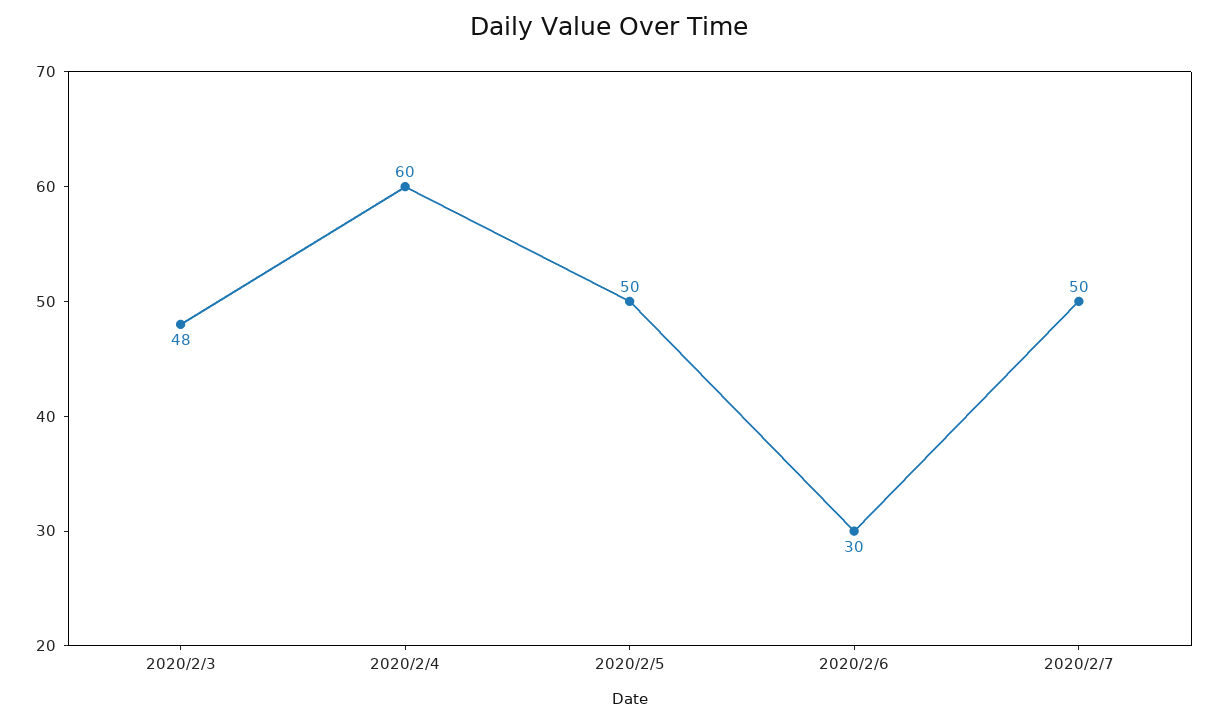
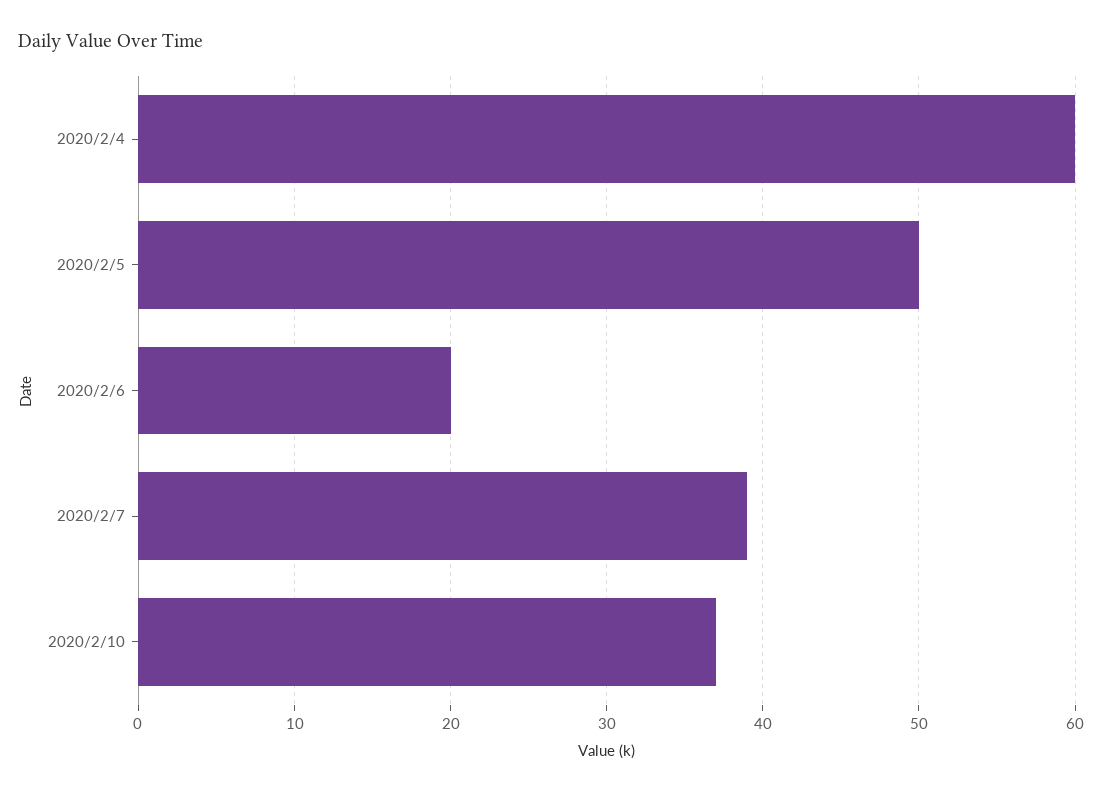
2020/2/3: 48 -> none
2020/2/6: 30 -> 20
2020/2/7: 50 -> 39
2020/2/10: none -> 37

